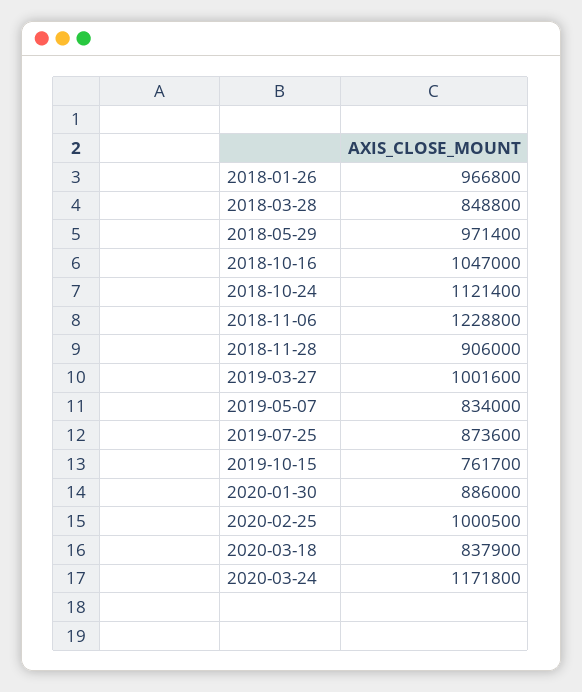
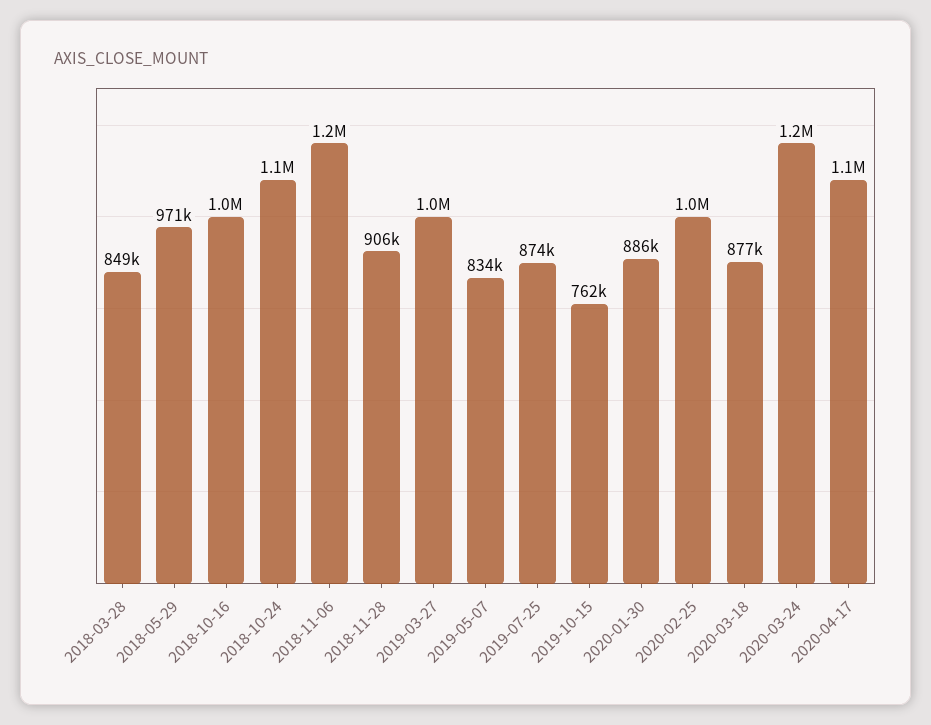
2018-01-26: 966800 -> none
2020-03-18: 837900 -> 877000
2020-04-17: none -> 1100000

